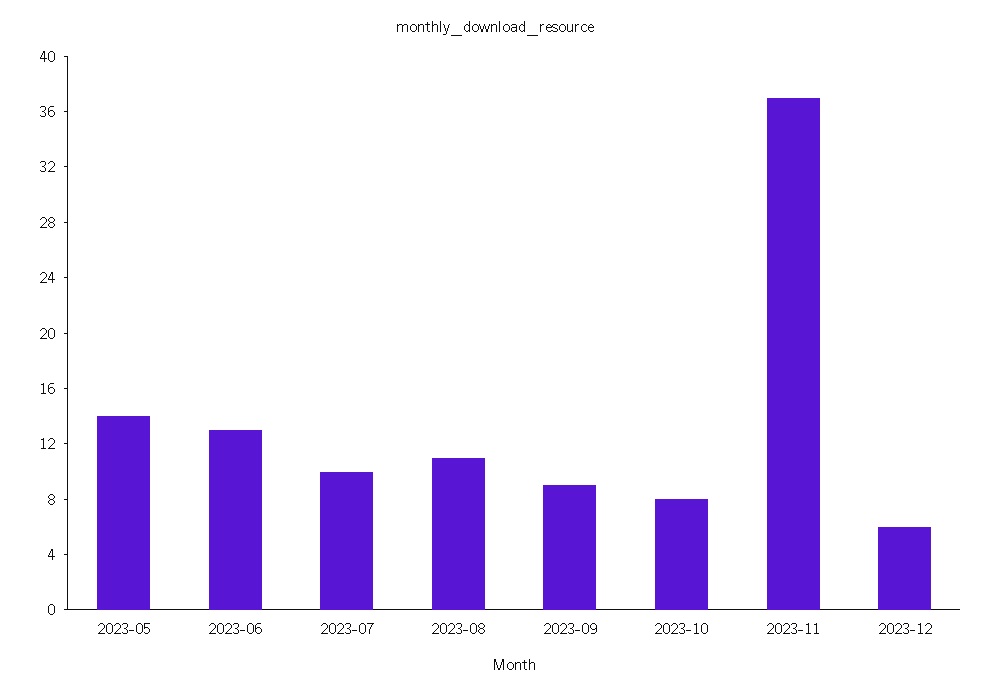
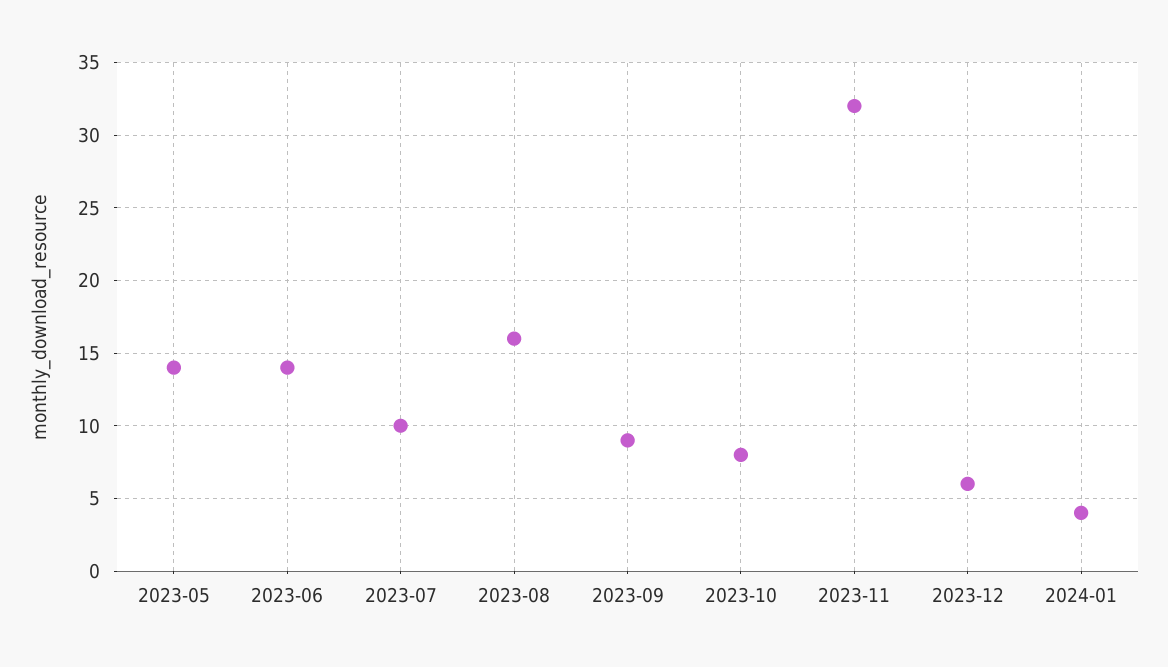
2023-06: 13 -> 14
2023-08: 11 -> 16
2023-11: 37 -> 32
2024-01: none -> 4

